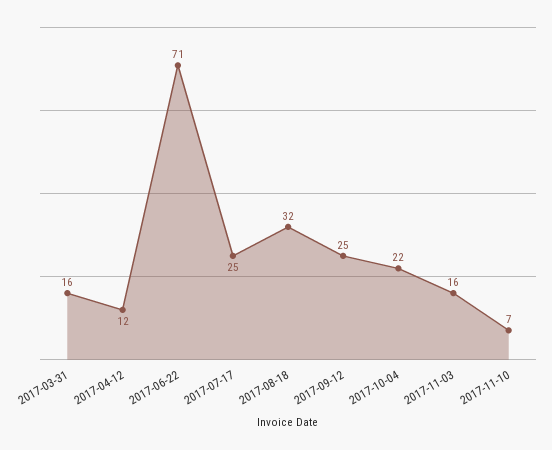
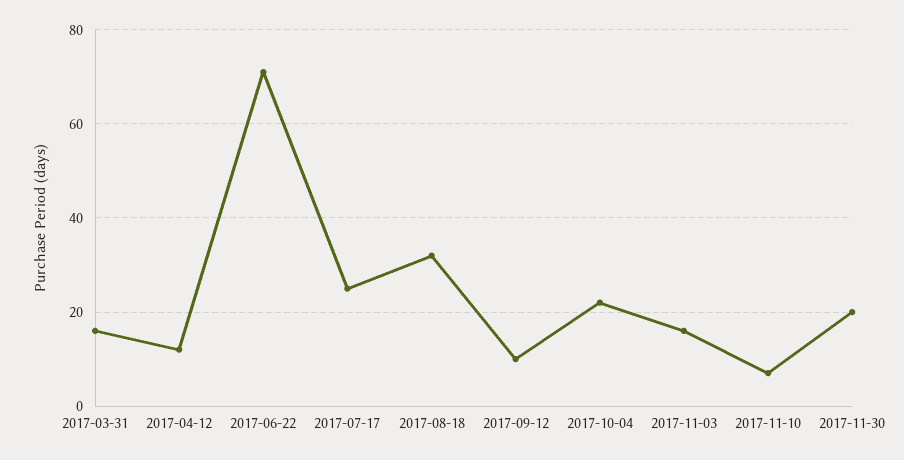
2017-09-12: 25 -> 10
2017-11-30: none -> 20

